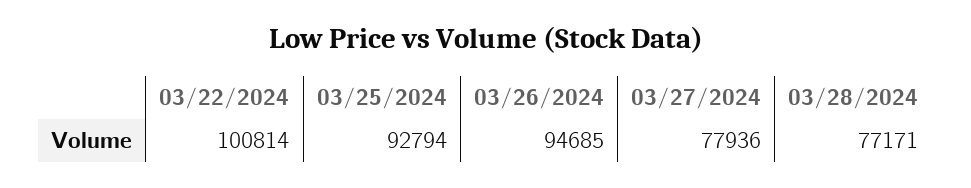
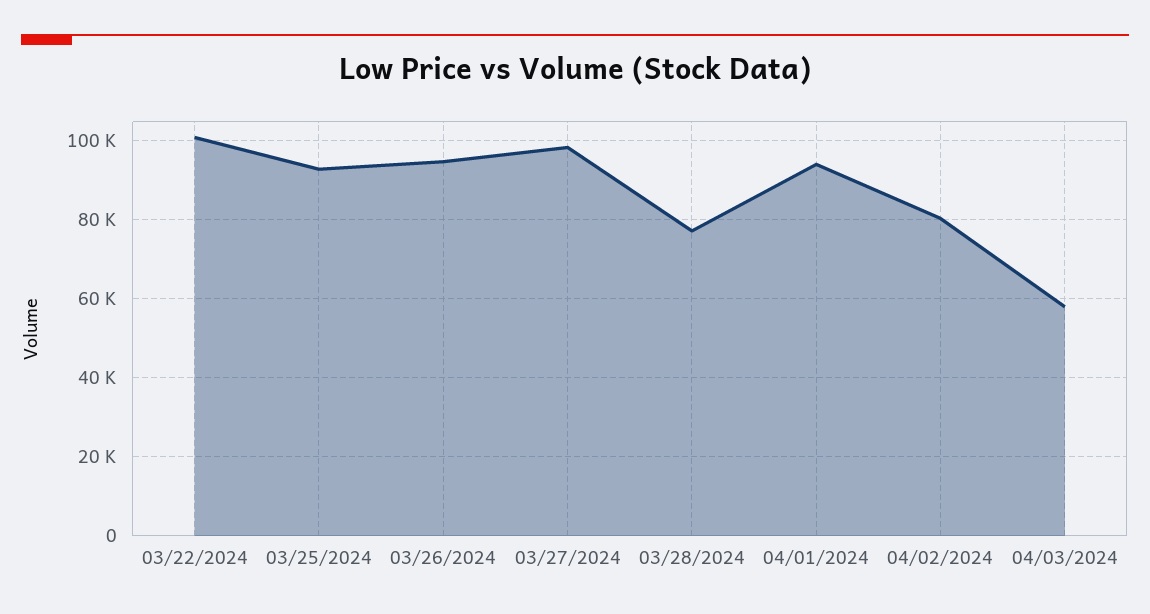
03/27/2024: 77936 -> 98000
04/01/2024: none -> 94000
04/02/2024: none -> 80000
04/03/2024: none -> 58000

